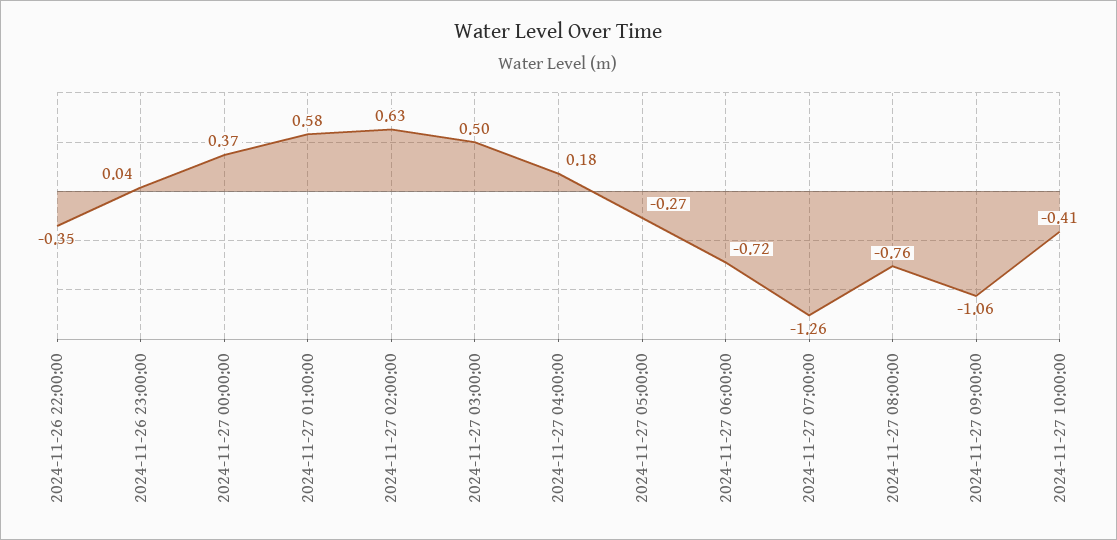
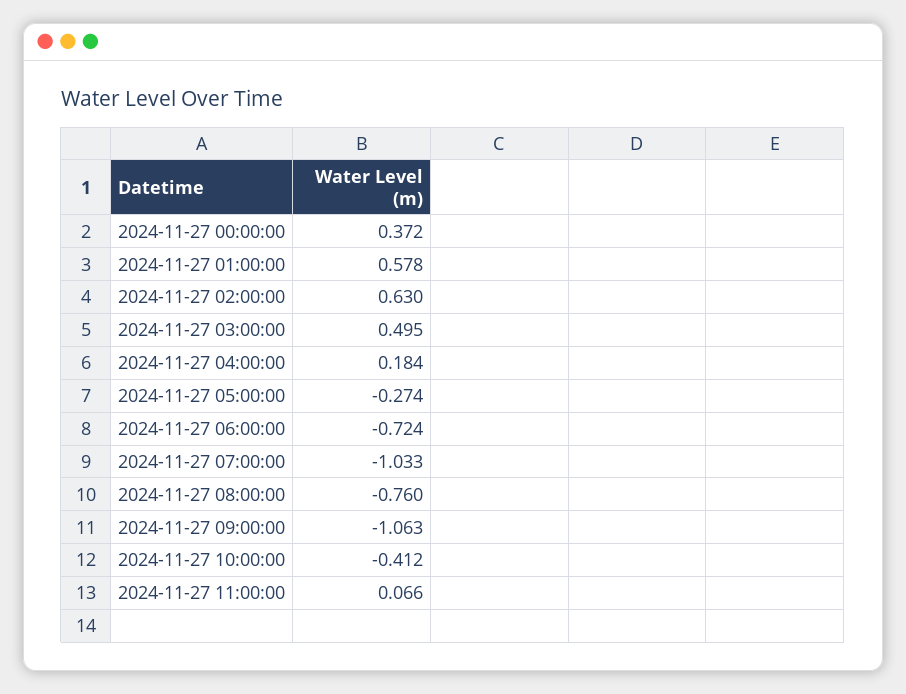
2024-11-26 22:00:00: -0.35 -> none
2024-11-26 23:00:00: 0.04 -> none
2024-11-27 07:00:00: -1.26 -> -1.033
2024-11-27 11:00:00: none -> 0.066

